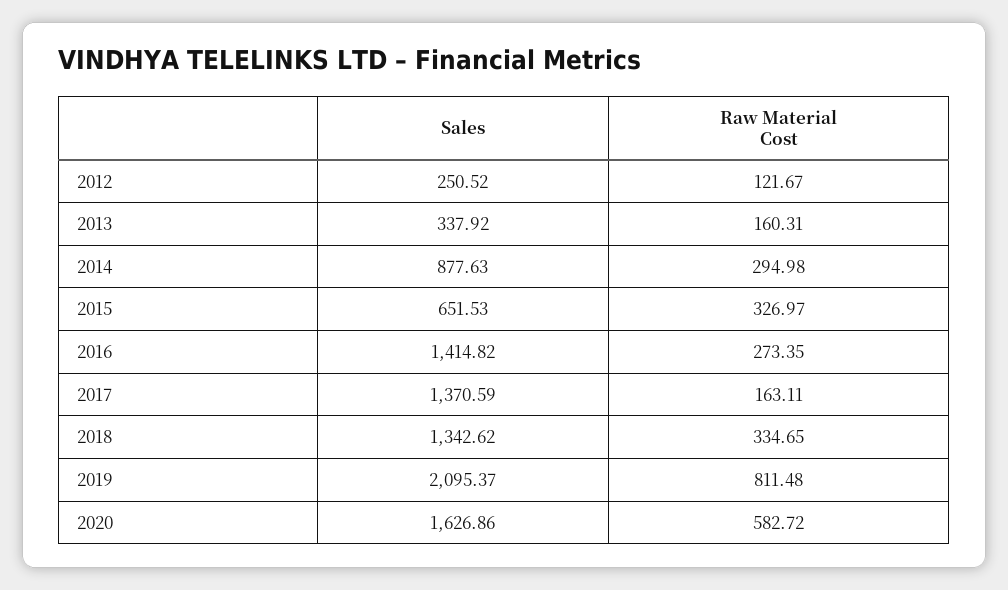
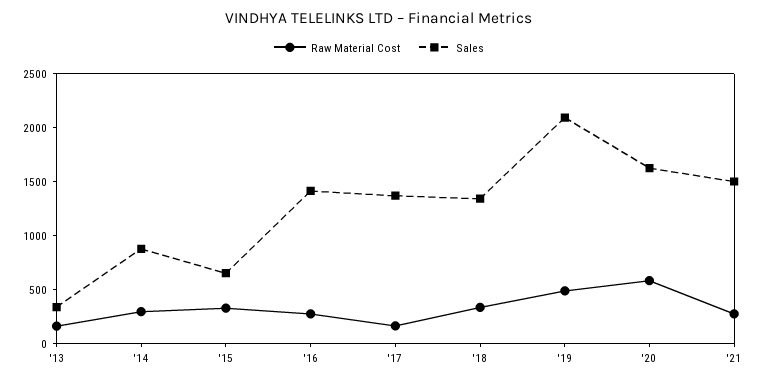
Sales, 2012: 250.52 -> none
Raw Material Cost, 2012: 121.67 -> none
Raw Material Cost, 2019: 811.48 -> 500
Raw Material Cost, '21: none -> 300
Sales, '21: none -> 1500

